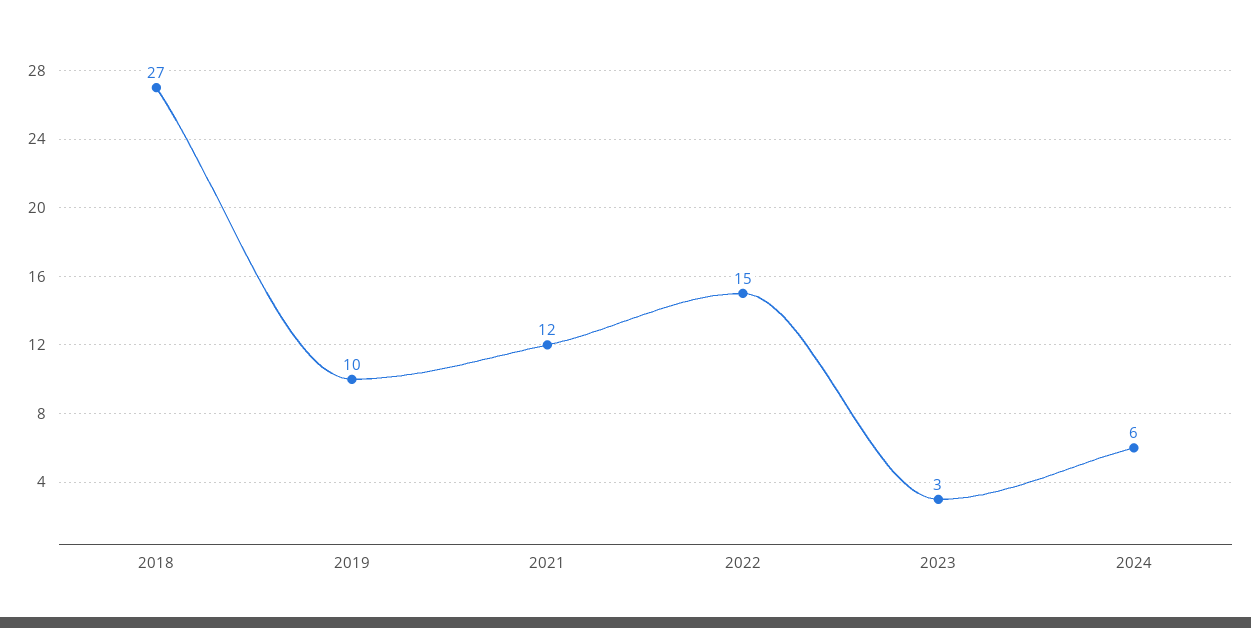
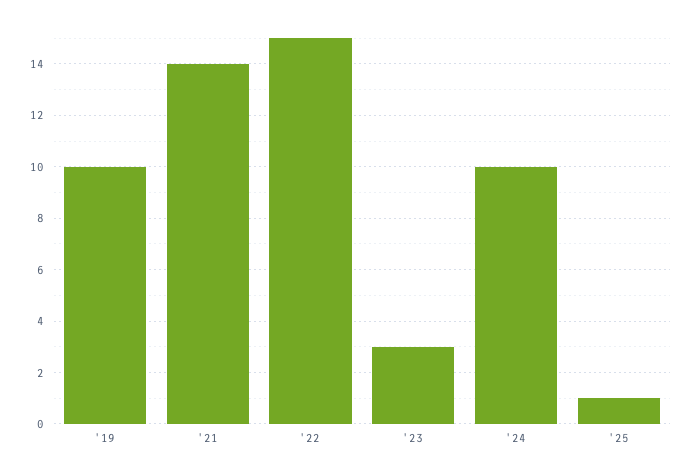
2018: 27 -> none
2021: 12 -> 14
2024: 6 -> 10
'25: none -> 1

